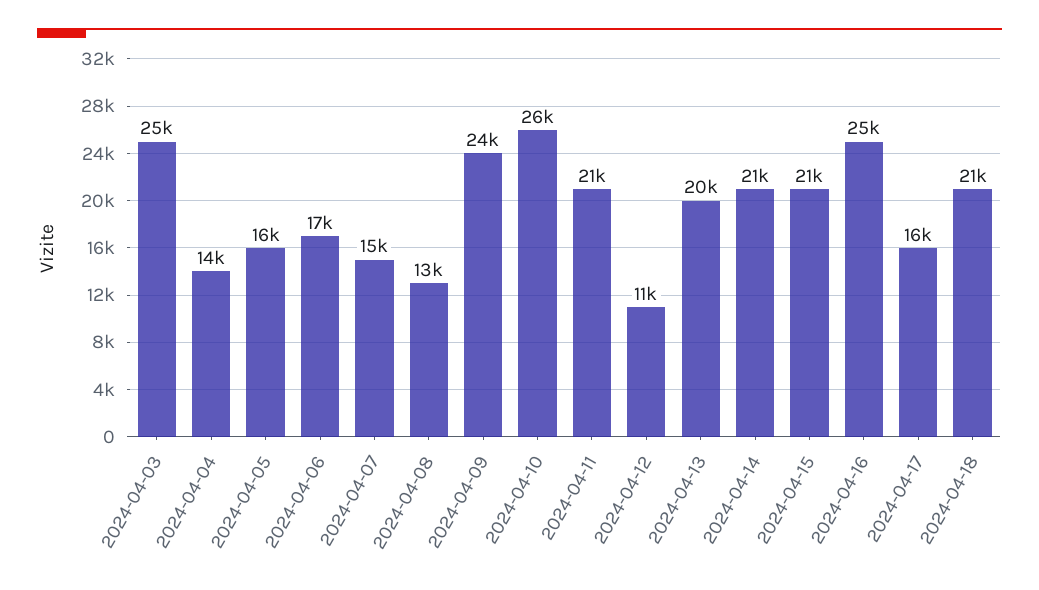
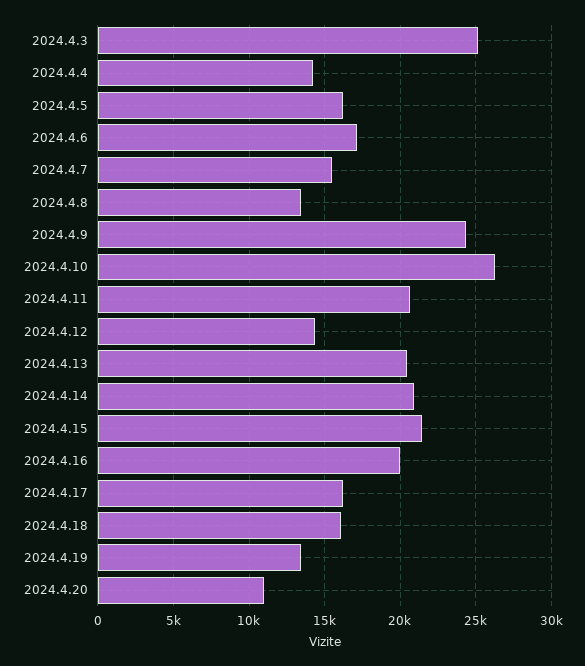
2024-04-12: 11000 -> 14500
2024-04-16: 25000 -> 20000
2024-04-18: 21000 -> 16000
2024.4.19: none -> 13500
2024.4.20: none -> 11000

